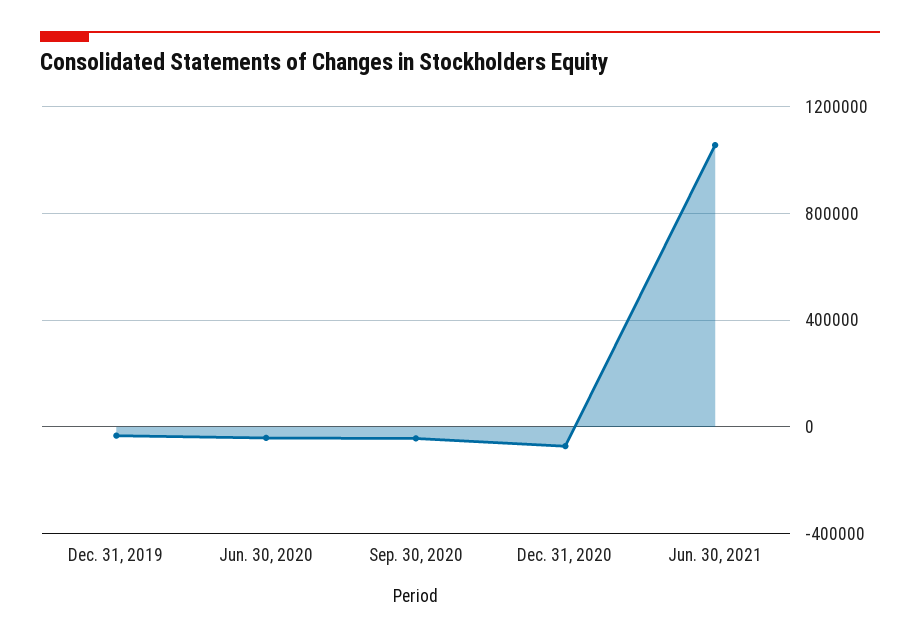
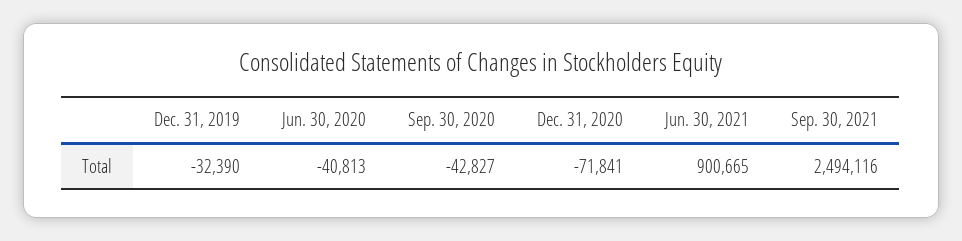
Jun. 30, 2021: 1050000 -> 900665
Sep. 30, 2021: none -> 2494116

